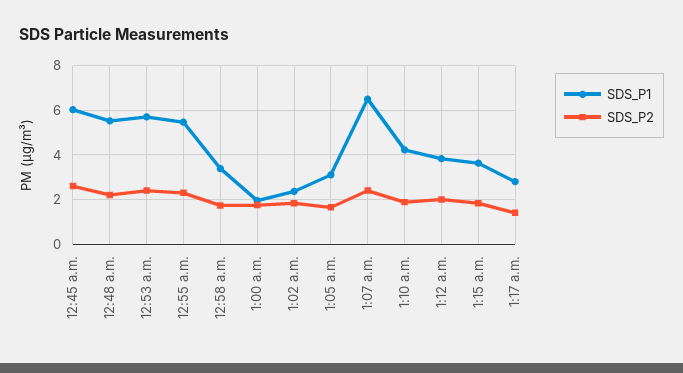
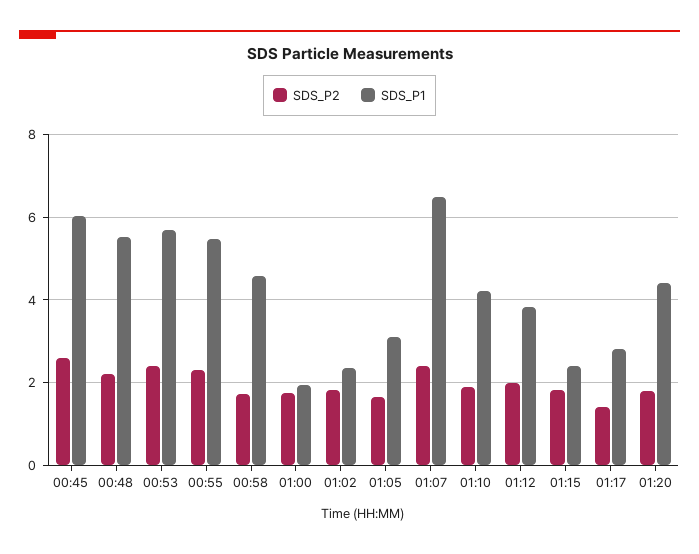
SDS_P1, 12:58 a.m.: 3.5 -> 4.6
SDS_P1, 1:15 a.m.: 3.5 -> 2.4
SDS_P2, 01:20: none -> 1.8
SDS_P1, 01:20: none -> 4.4

